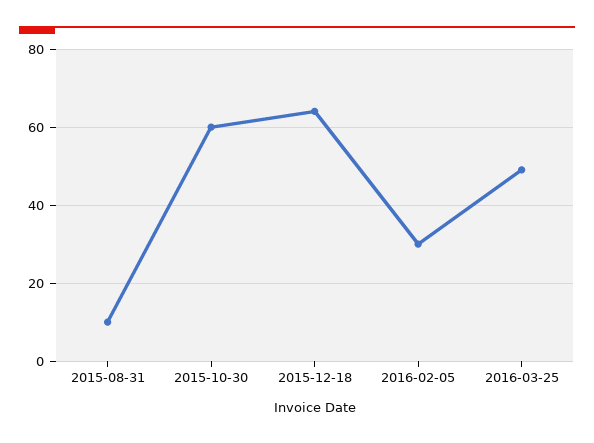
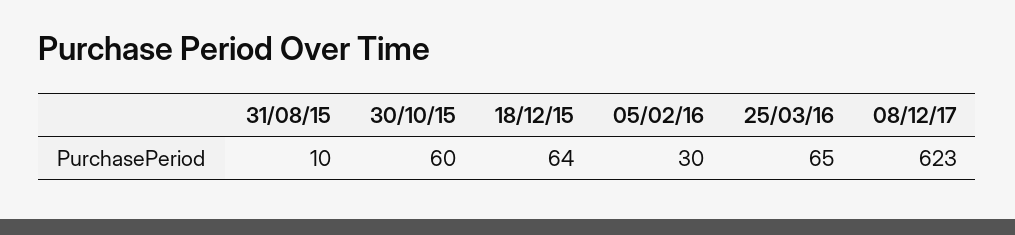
2016-03-25: 50 -> 65
08/12/17: none -> 623

